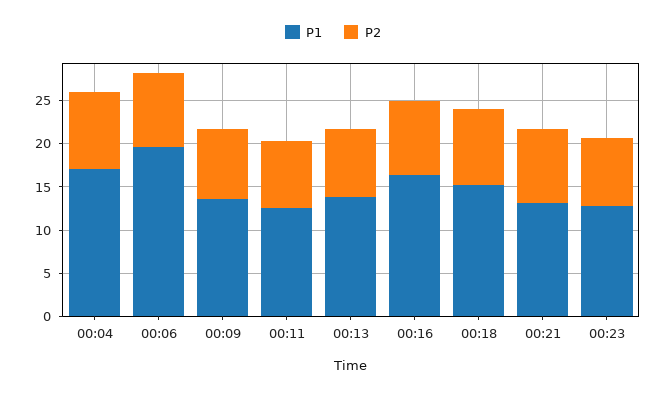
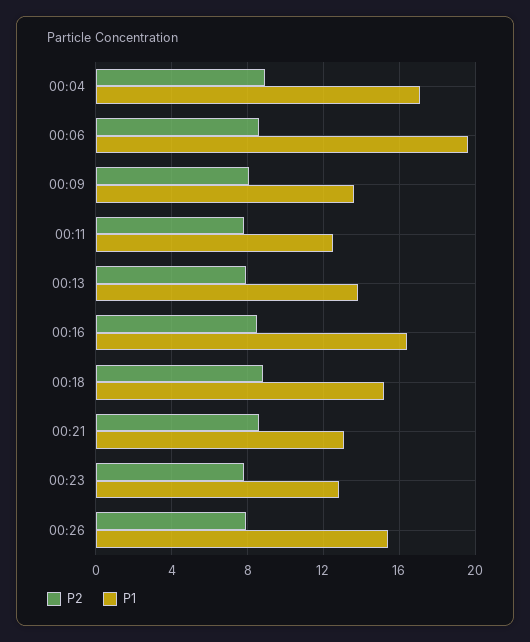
P2, 00:26: none -> 8
P1, 00:26: none -> 15.5

